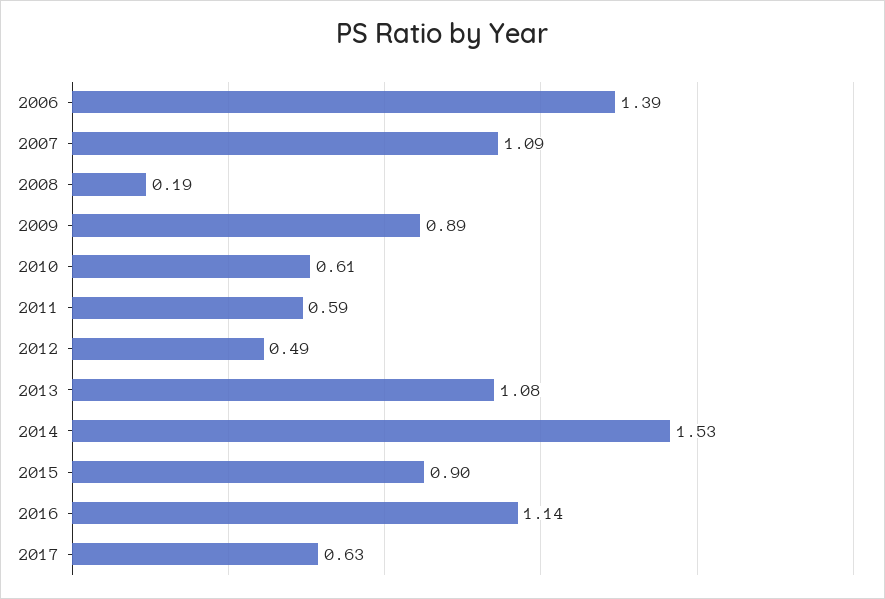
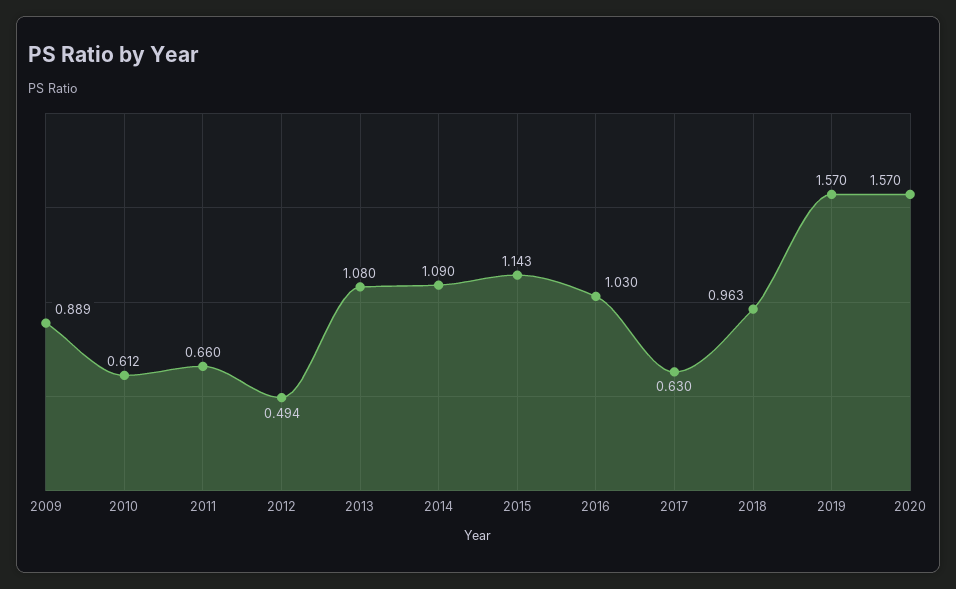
2006: 1.39 -> none
2007: 1.09 -> none
2008: 0.19 -> none
2011: 0.59 -> 0.66
2014: 1.53 -> 1.09
2015: 0.9 -> 1.143
2016: 1.14 -> 1.03
2018: none -> 0.963
2019: none -> 1.57
2020: none -> 1.57

